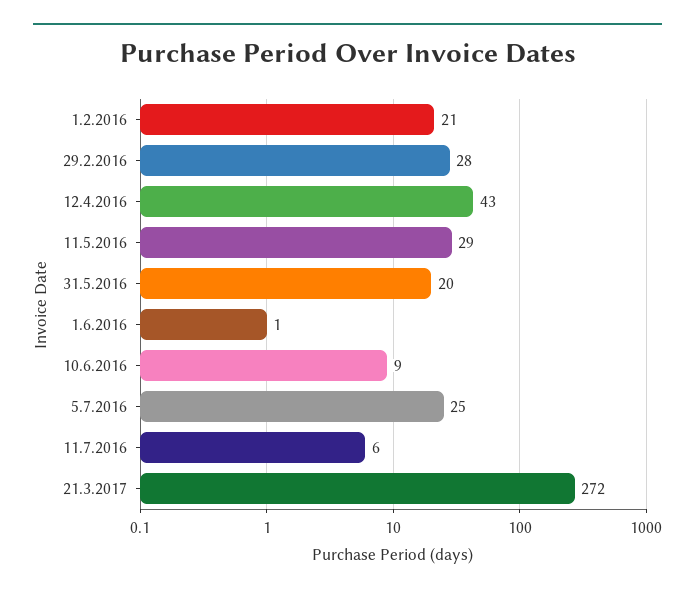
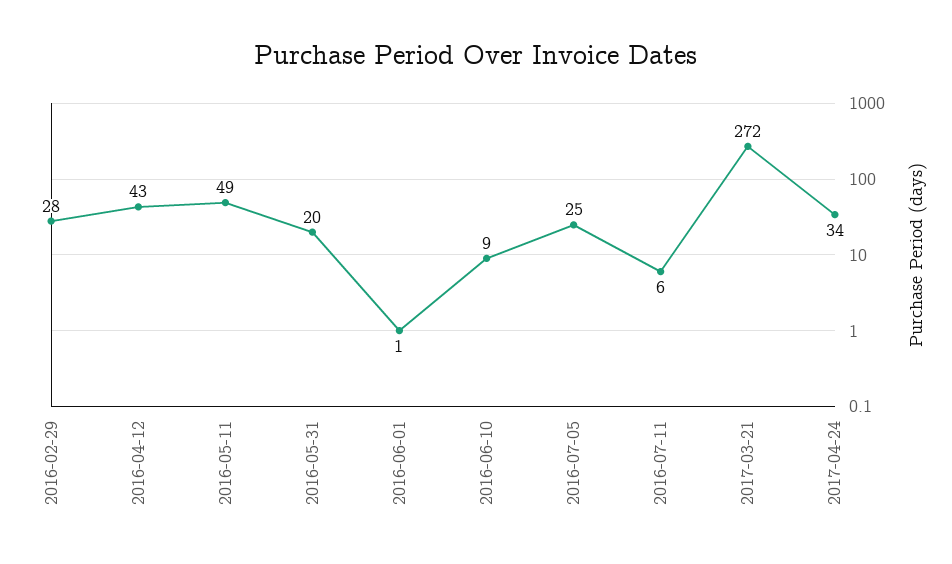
1.2.2016: 21 -> none
11.5.2016: 29 -> 49
2017-04-24: none -> 34

